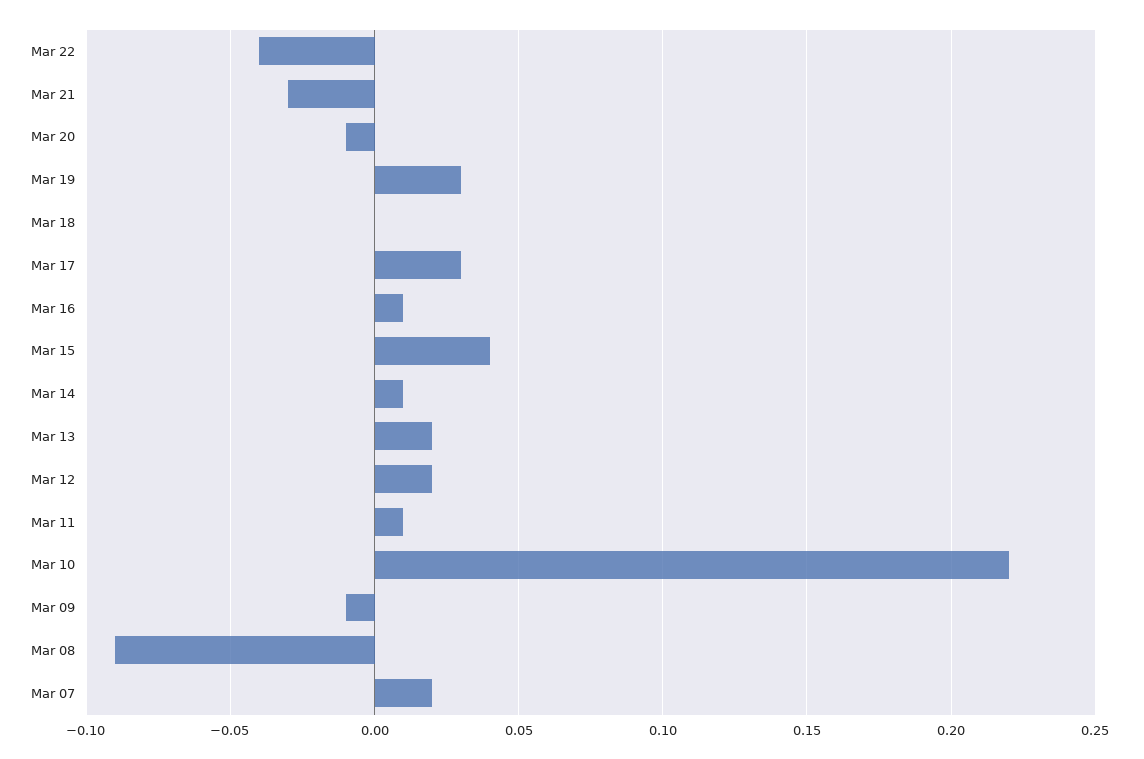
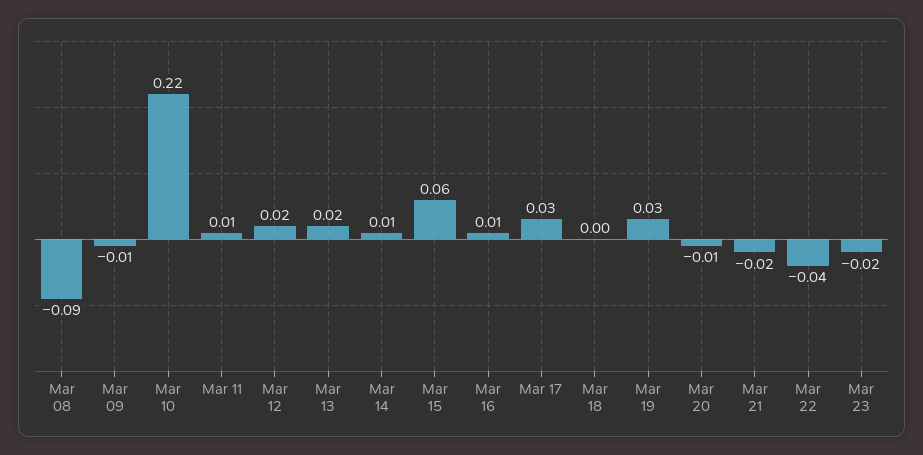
Mar 21: -0.03 -> -0.02
Mar 15: 0.04 -> 0.06
Mar 07: 0.02 -> none
Mar 23: none -> -0.02

